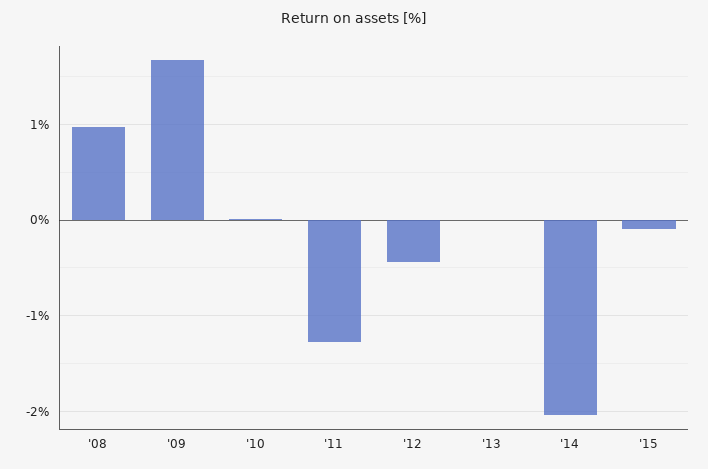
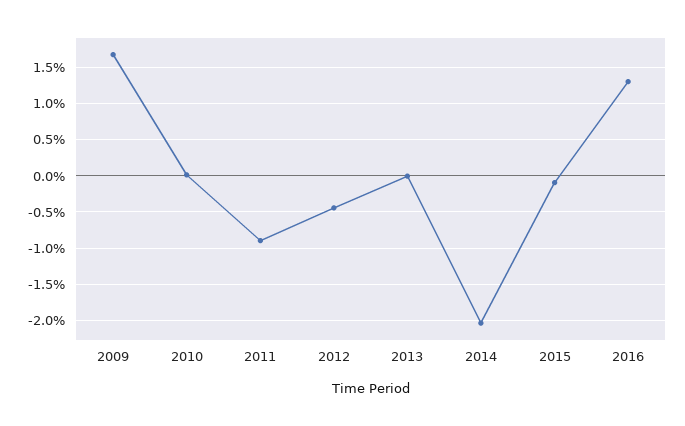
'08: 1 -> none
'11: -1.3 -> -0.9
2016: none -> 1.3

